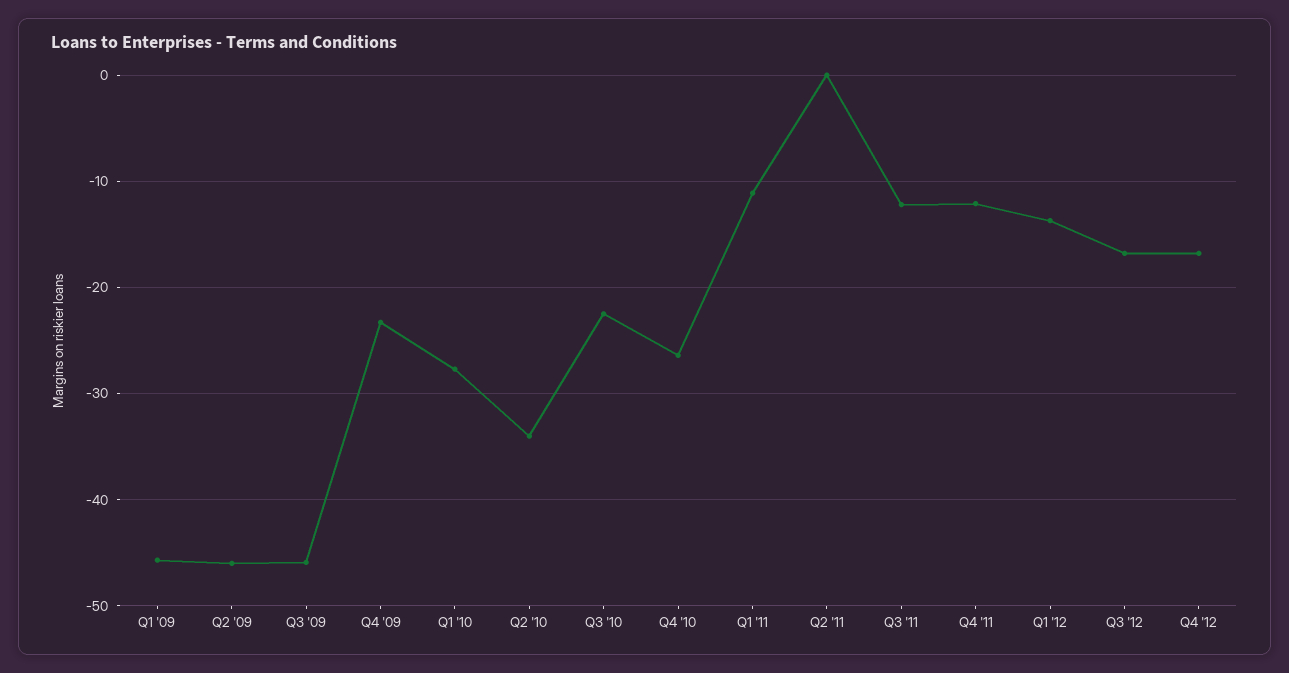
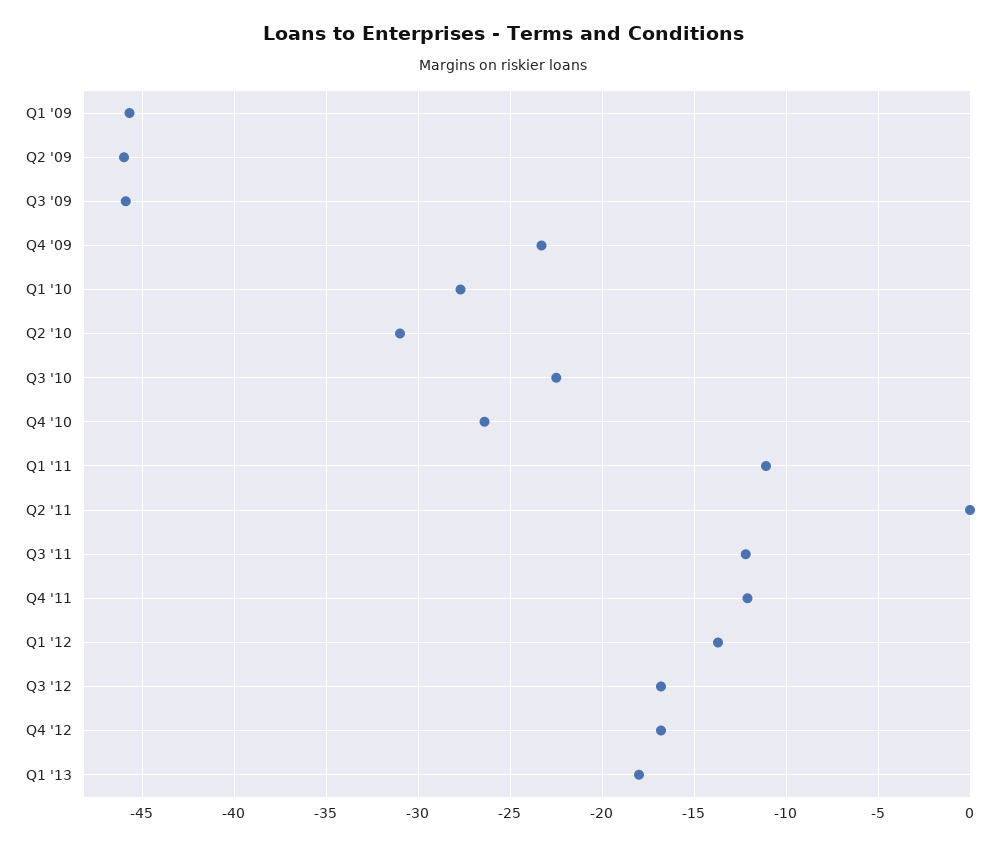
Q2 '10: -34 -> -31
Q1 '13: none -> -18

